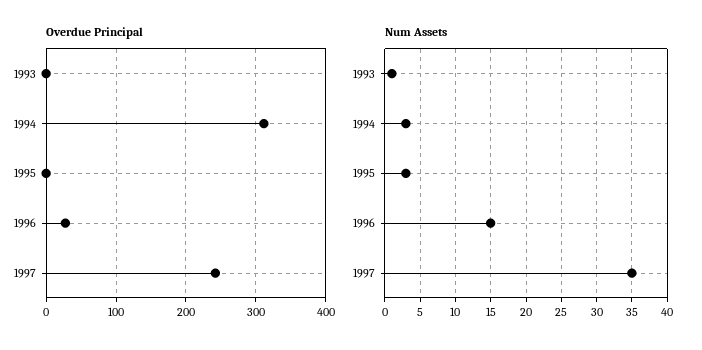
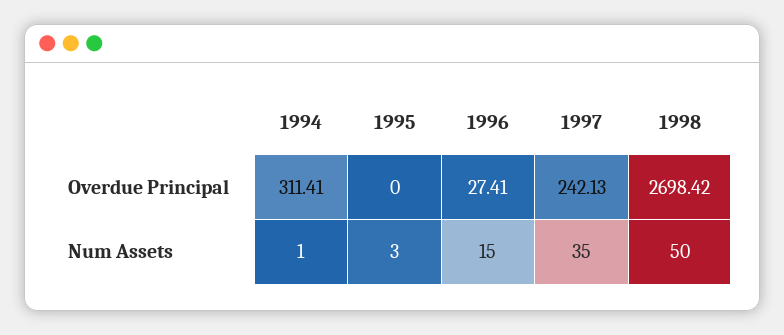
Overdue Principal, 1993: 0 -> none
Num Assets, 1993: 1 -> none
Num Assets, 1994: 3 -> 1
Overdue Principal, 1998: none -> 2698.42
Num Assets, 1998: none -> 50

